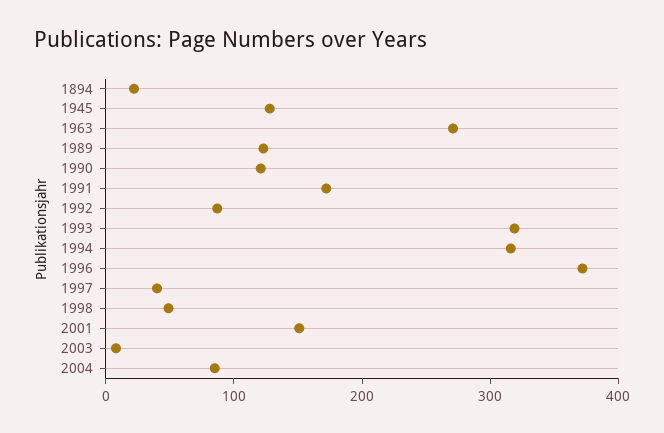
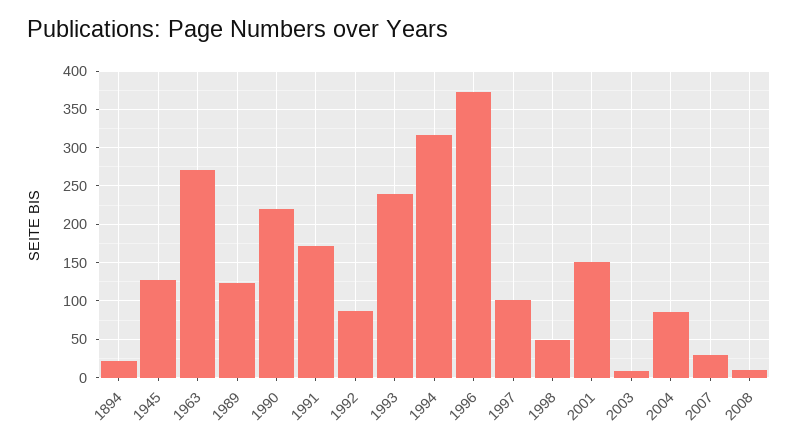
1990: 120 -> 220
1993: 320 -> 240
1997: 40 -> 100
2007: none -> 30
2008: none -> 10

